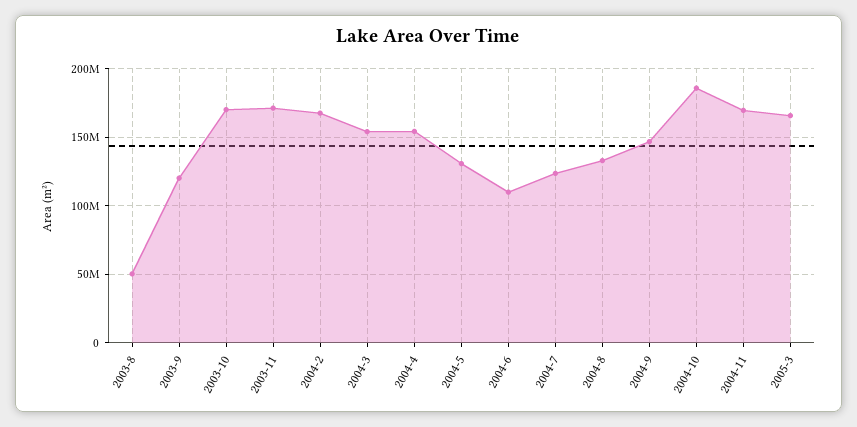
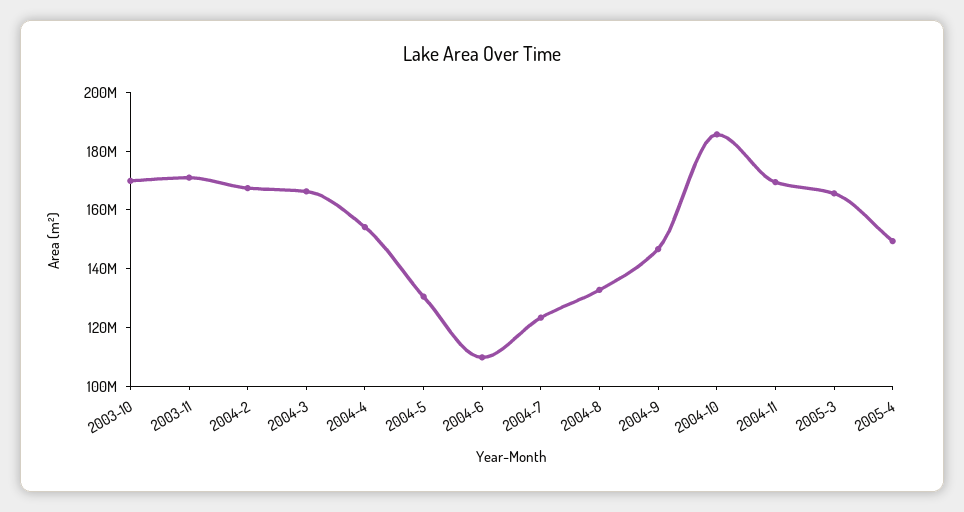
2003-8: 50000000 -> none
2003-9: 120000000 -> none
2004-3: 155000000 -> 165000000
2005-4: none -> 150000000

